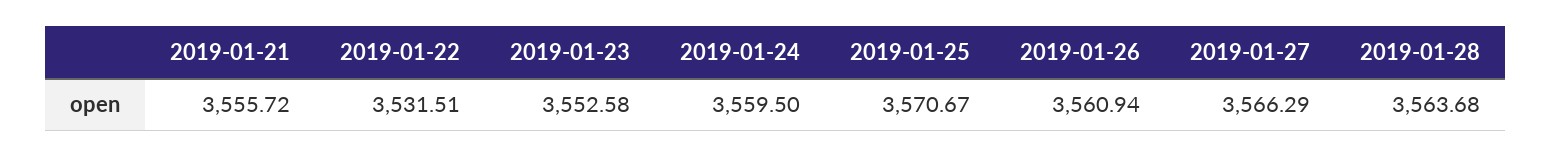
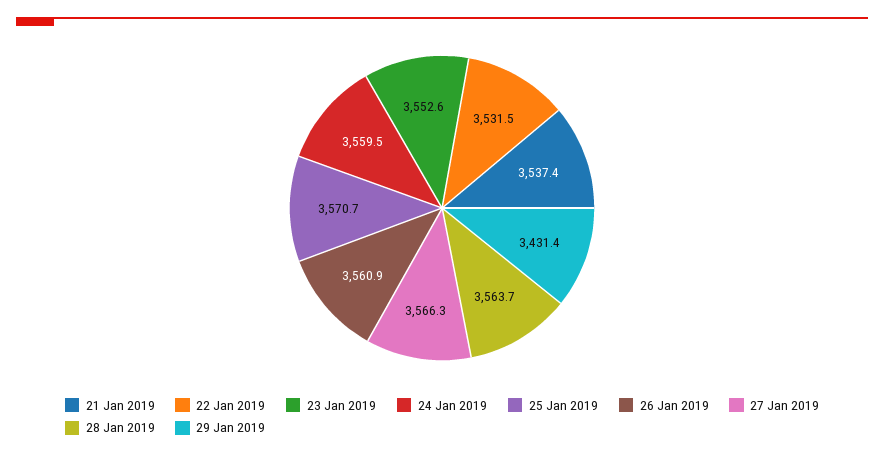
2019-01-21: 3555.72 -> 3537.4
29 Jan 2019: none -> 3431.4

